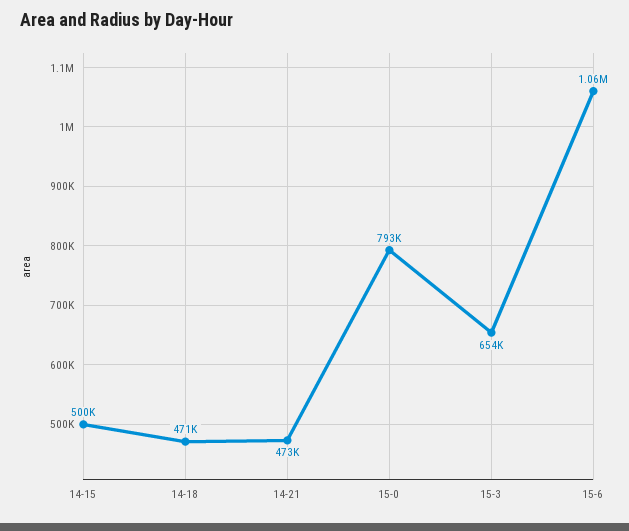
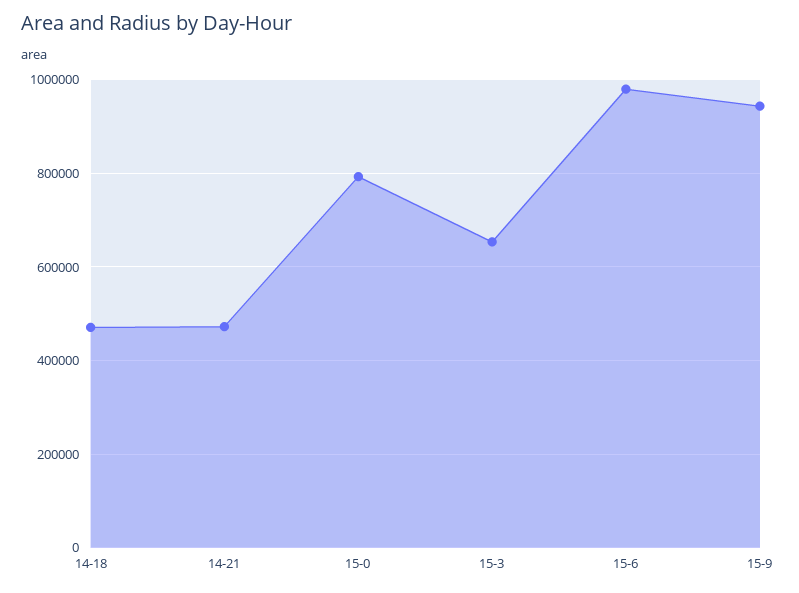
14-15: 500000 -> none
15-6: 1060000 -> 980000
15-9: none -> 940000

